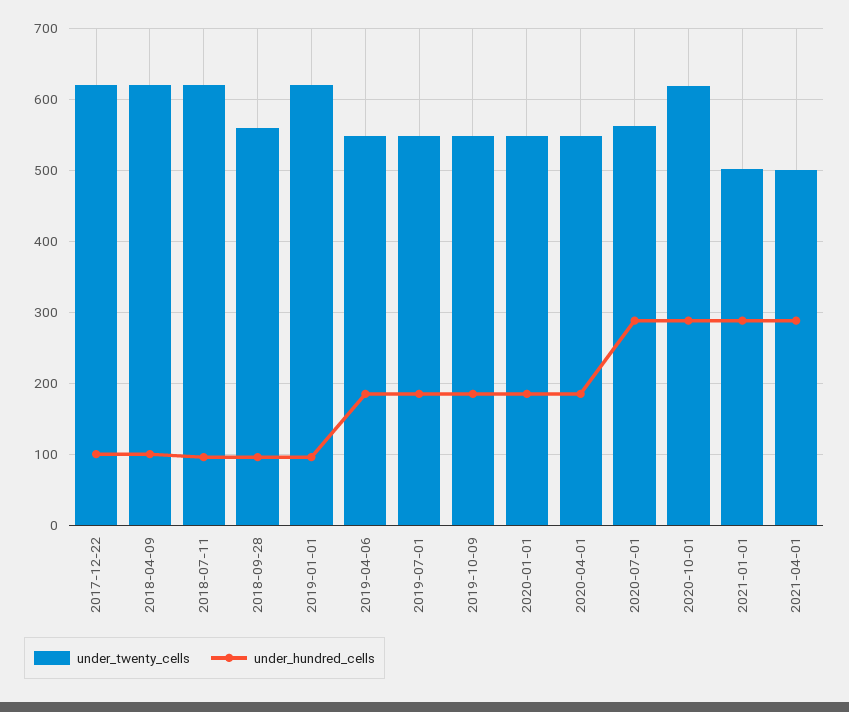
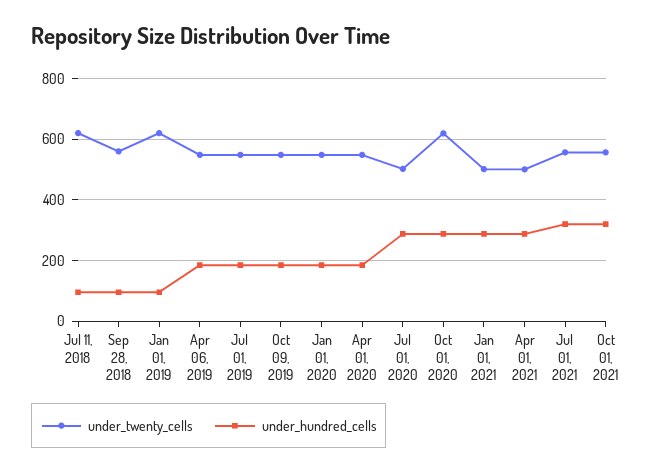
under_twenty_cells, 2017-12-22: 620 -> none
under_hundred_cells, 2017-12-22: 100 -> none
under_twenty_cells, 2018-04-09: 620 -> none
under_hundred_cells, 2018-04-09: 100 -> none
under_twenty_cells, 2020-07-01: 560 -> 500
under_twenty_cells, Jul 01, 2021: none -> 560
under_hundred_cells, Jul 01, 2021: none -> 320
under_twenty_cells, Oct 01, 2021: none -> 560
under_hundred_cells, Oct 01, 2021: none -> 320

